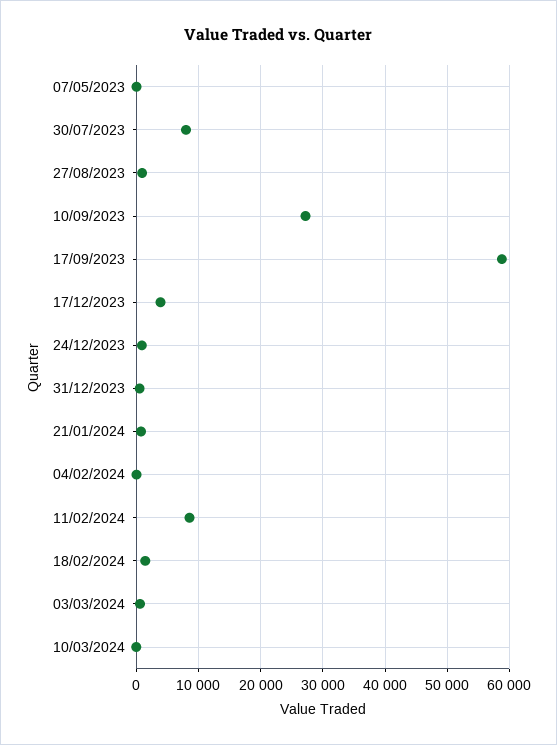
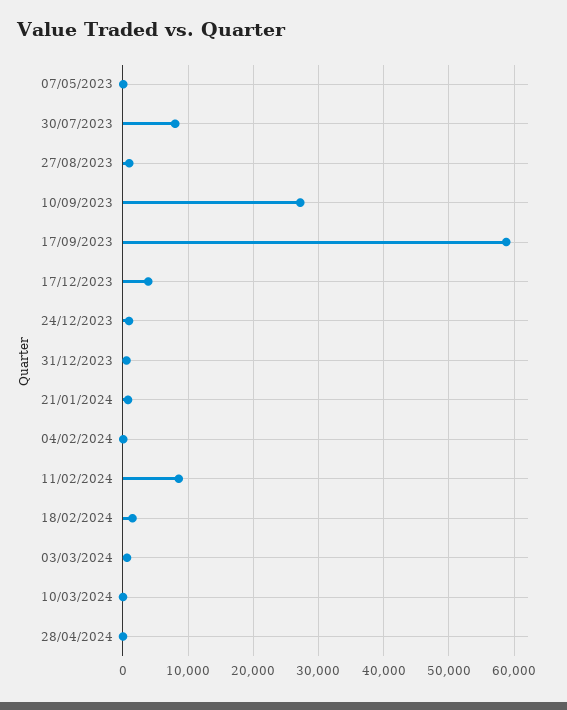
28/04/2024: none -> 0

